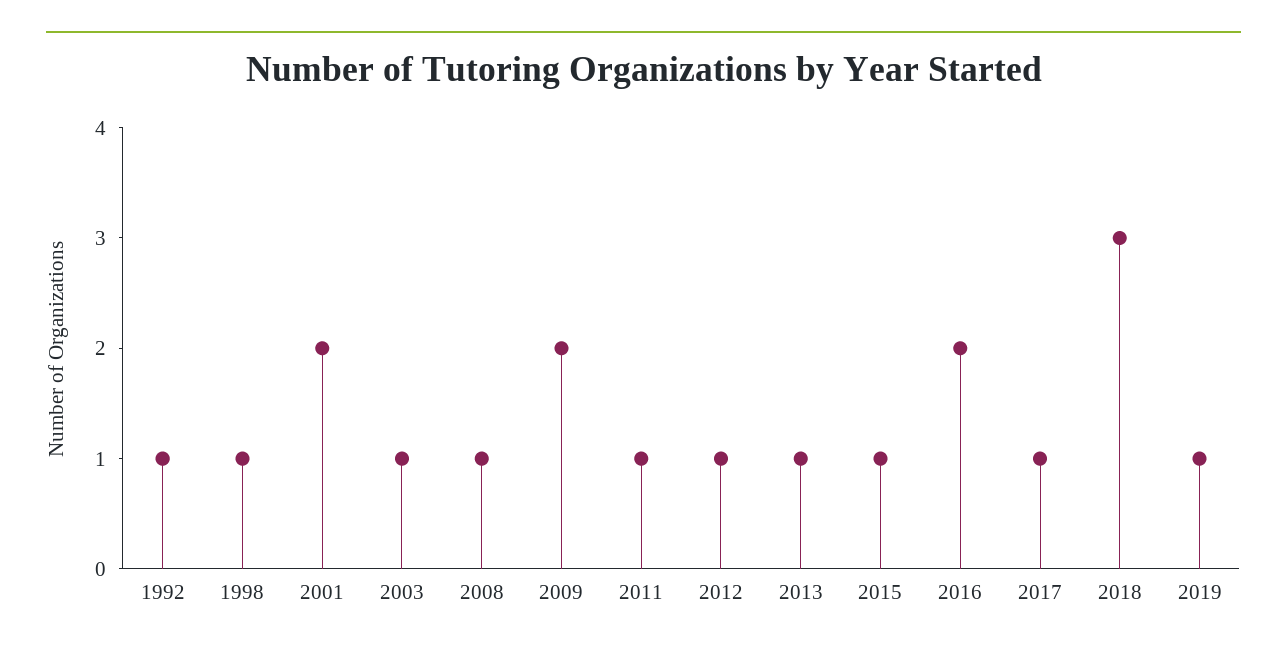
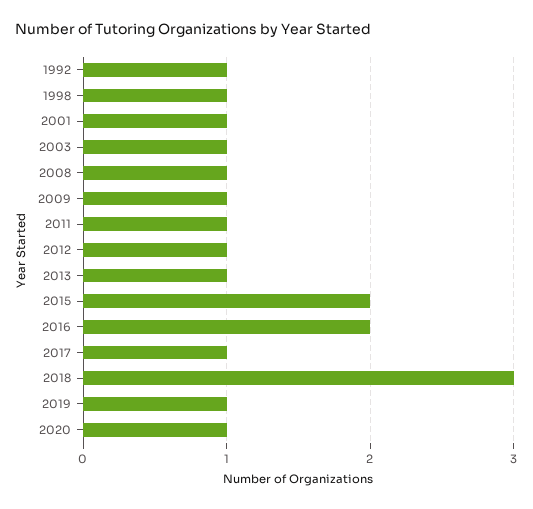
2001: 2 -> 1
2009: 2 -> 1
2015: 1 -> 2
2020: none -> 1

